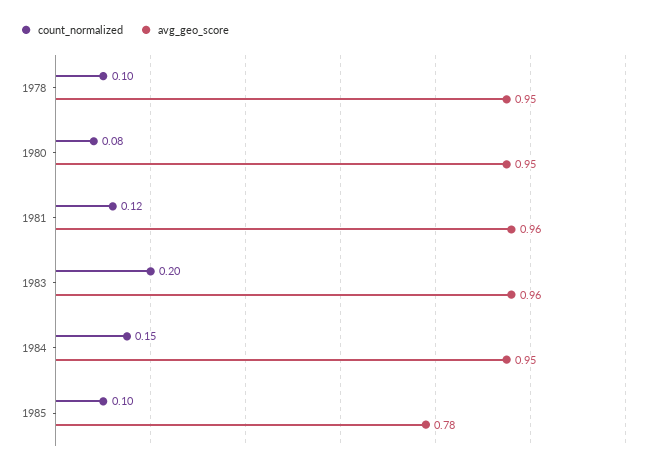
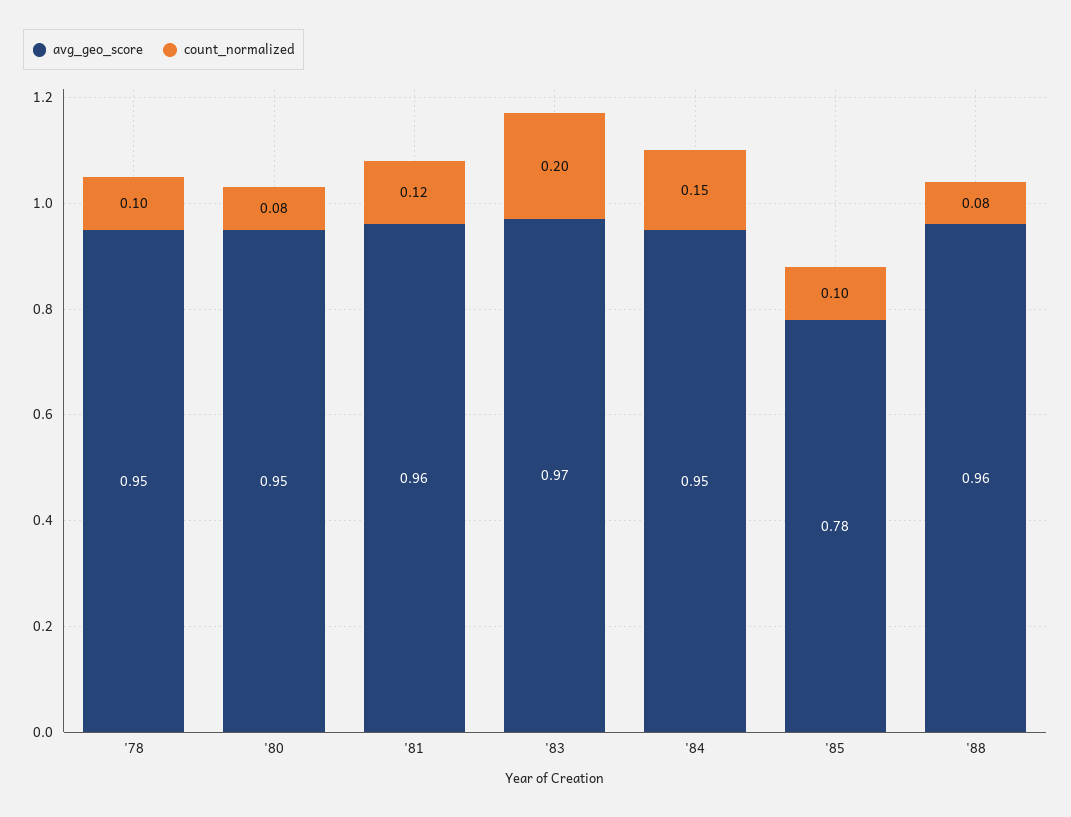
avg_geo_score, 1983: 0.96 -> 0.97
avg_geo_score, '88: none -> 0.96
count_normalized, '88: none -> 0.08

